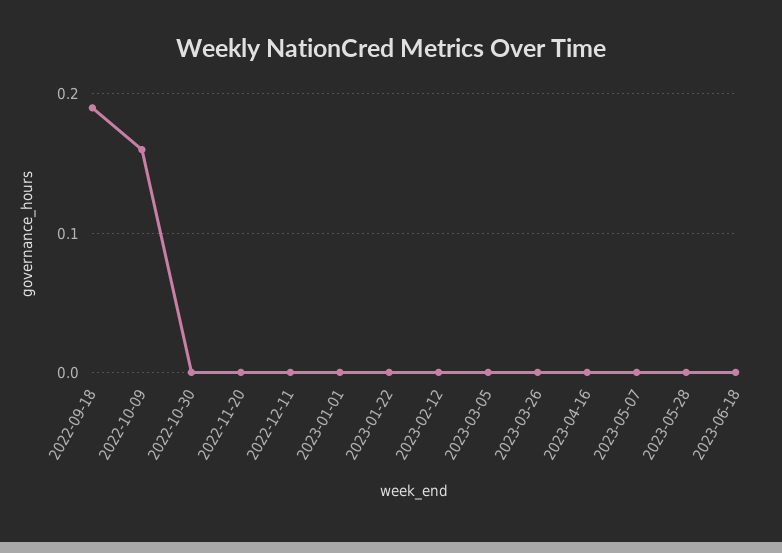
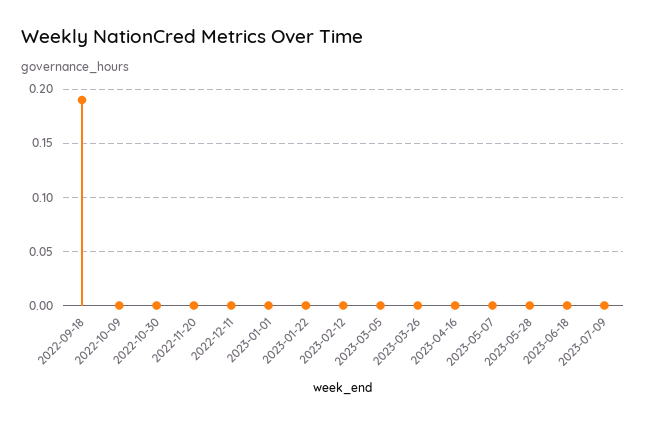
2022-10-09: 0.16 -> 0
2023-07-09: none -> 0

